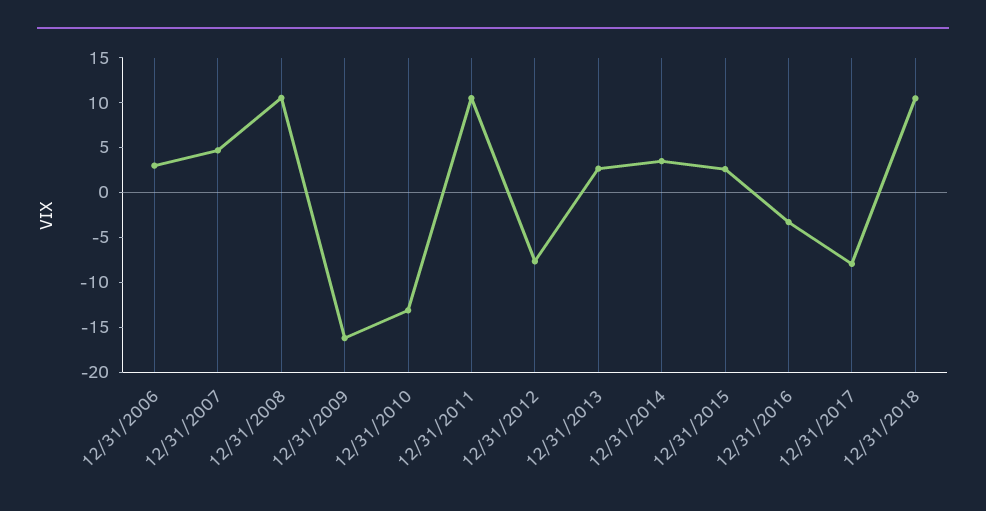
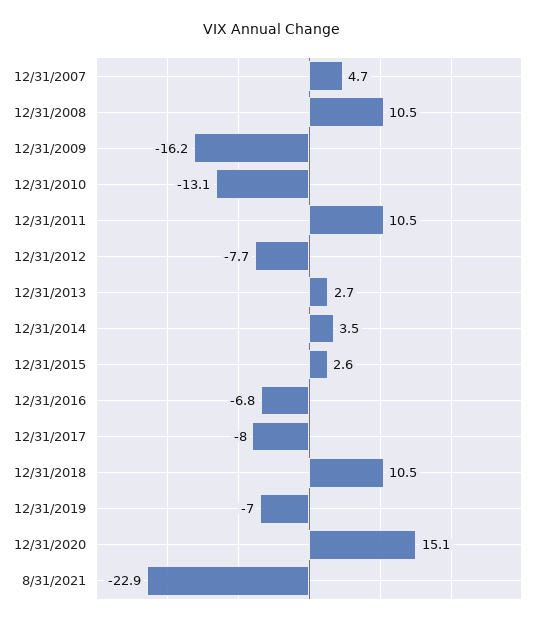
12/31/2006: 3 -> none
12/31/2016: -3 -> -6.8
12/31/2019: none -> -7
12/31/2020: none -> 15.1
8/31/2021: none -> -22.9

